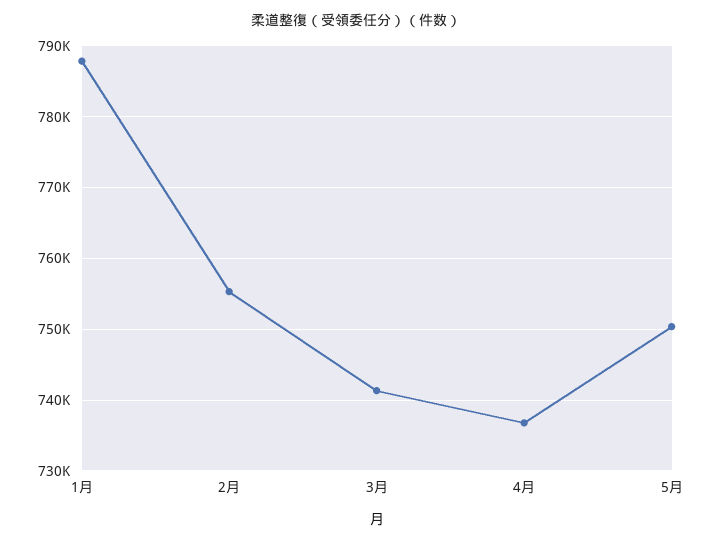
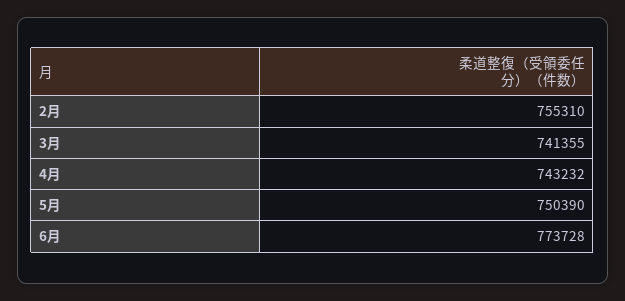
1月: 788000 -> none
4月: 737000 -> 743232
6月: none -> 773728

